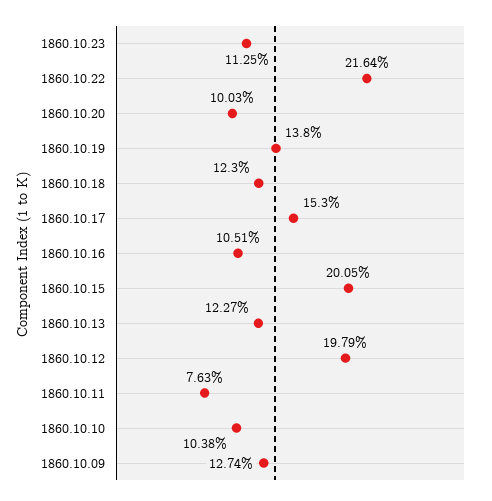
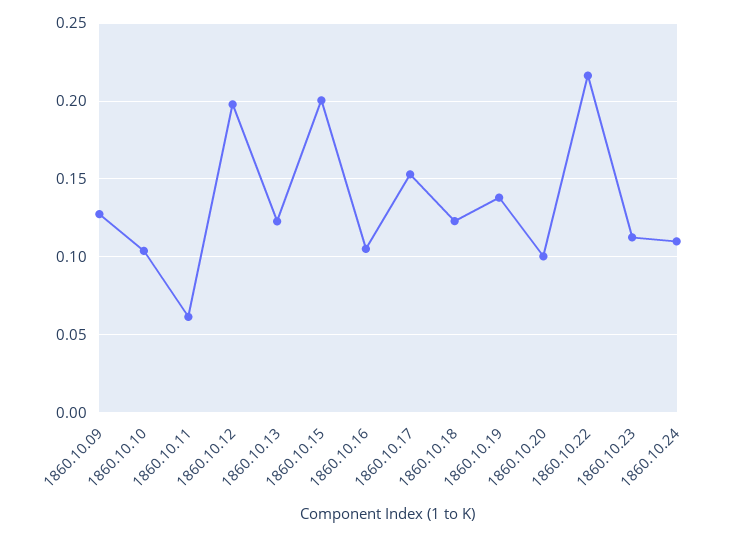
1860.10.11: 0.0763 -> 0.06
1860.10.24: none -> 0.11

